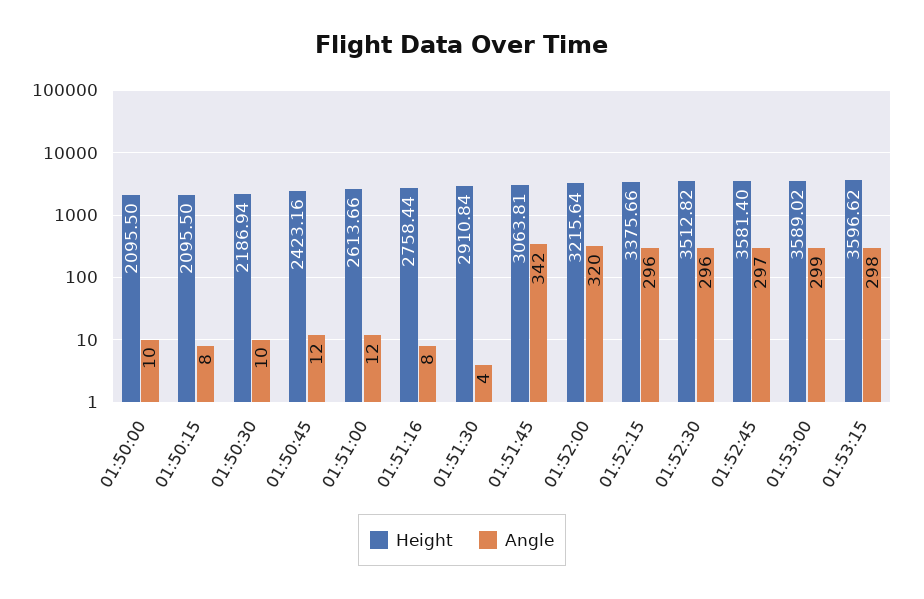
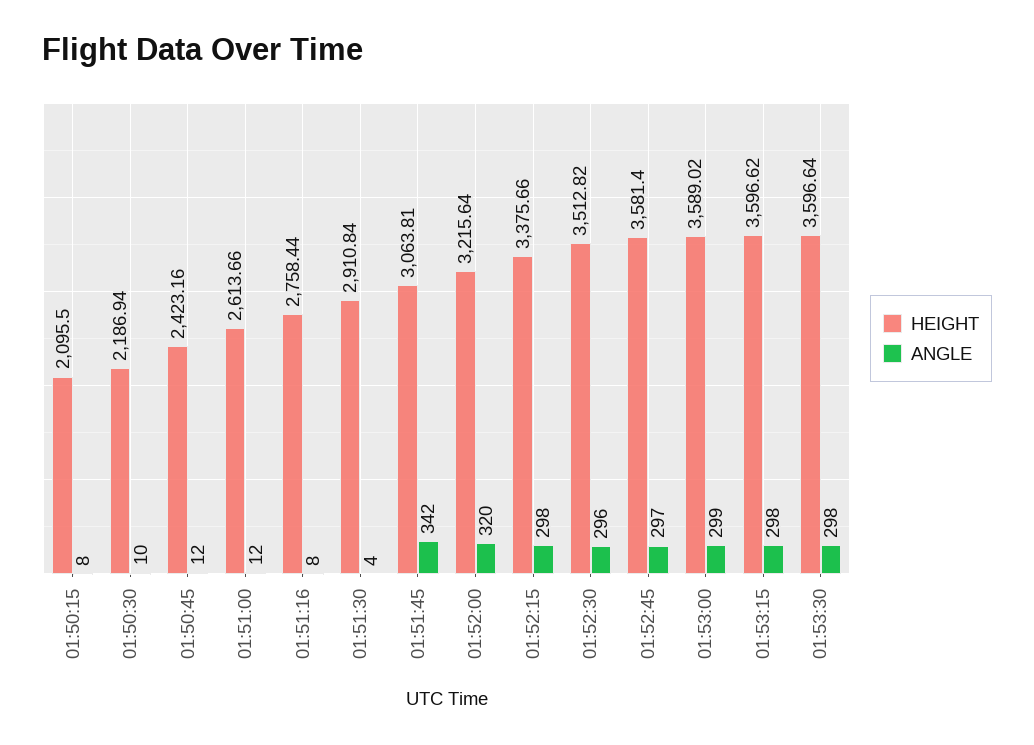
Height, 01:50:00: 2095.5 -> none
Angle, 01:50:00: 10 -> none
Angle, 01:52:15: 296 -> 298
Height, 01:53:30: none -> 3596.64
Angle, 01:53:30: none -> 298

